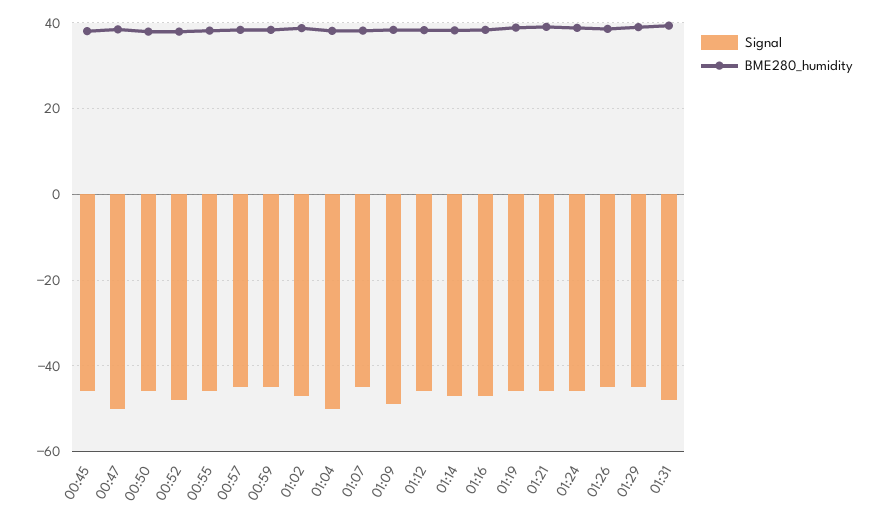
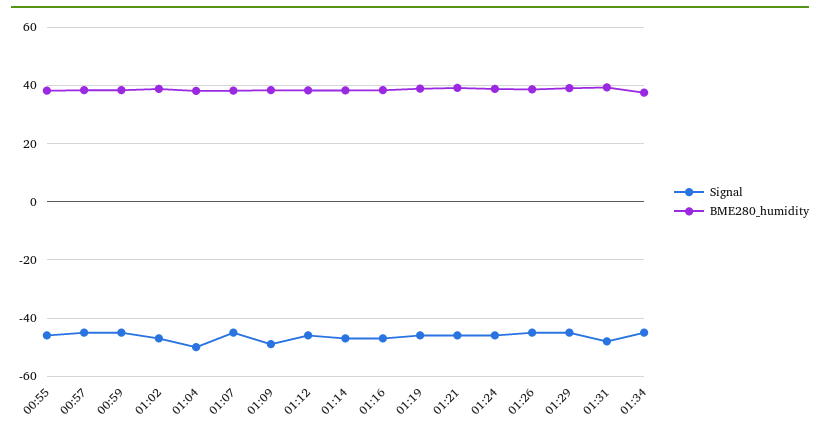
Signal, 00:45: -46 -> none
BME280_humidity, 00:45: 38 -> none
Signal, 00:47: -50 -> none
BME280_humidity, 00:47: 38 -> none
Signal, 00:50: -46 -> none
BME280_humidity, 00:50: 38 -> none
Signal, 00:52: -48 -> none
BME280_humidity, 00:52: 38 -> none
Signal, 01:34: none -> -45
BME280_humidity, 01:34: none -> 37.5

